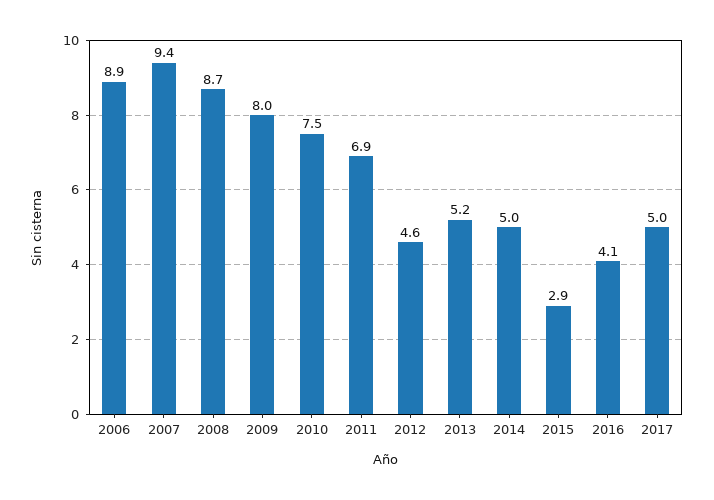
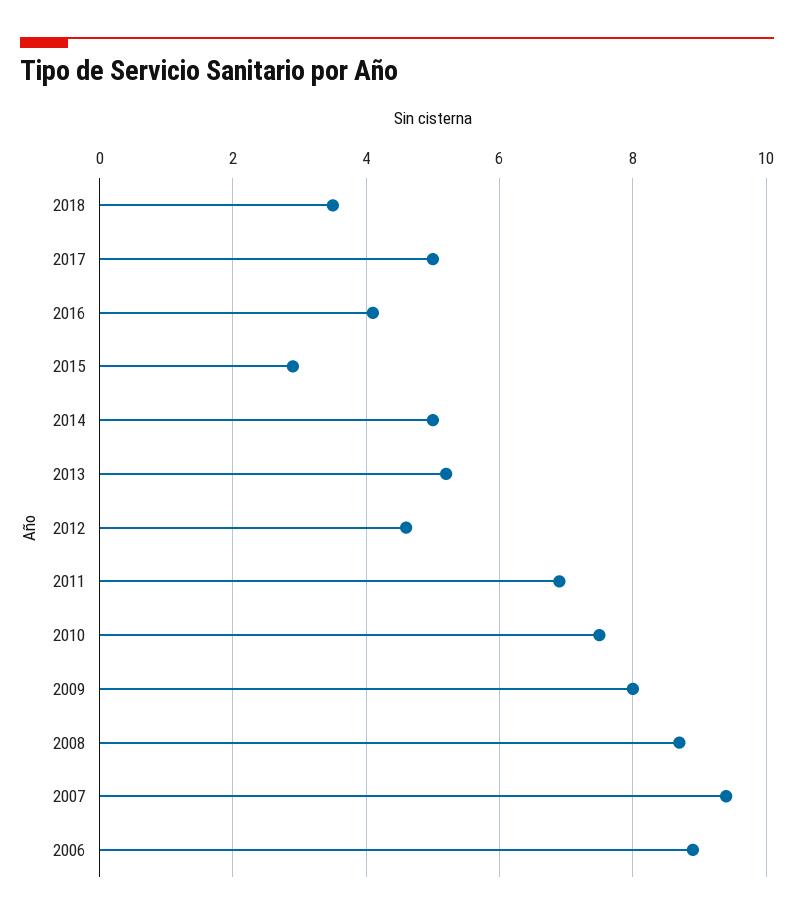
2018: none -> 3.5

